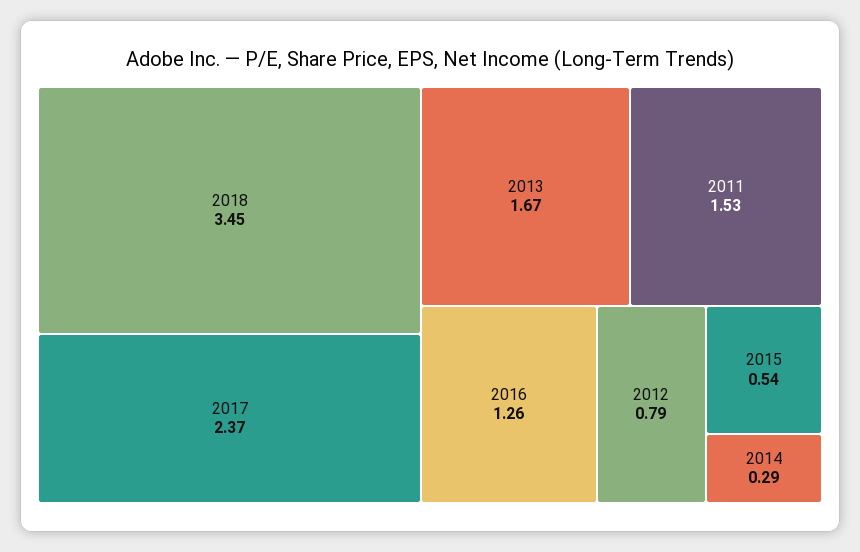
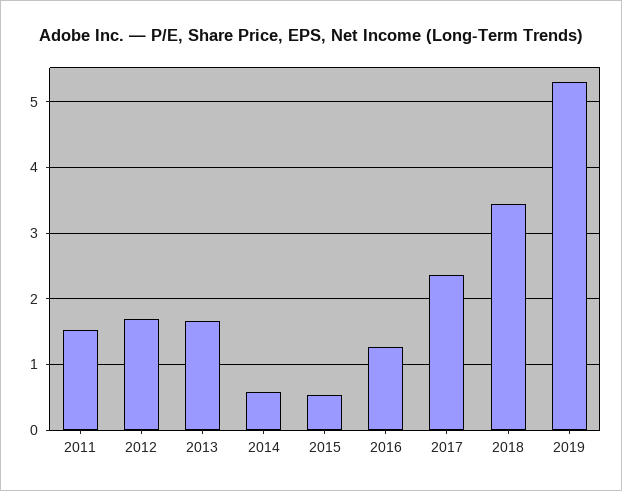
2012: 0.79 -> 1.7
2014: 0.29 -> 0.6
2019: none -> 5.3

